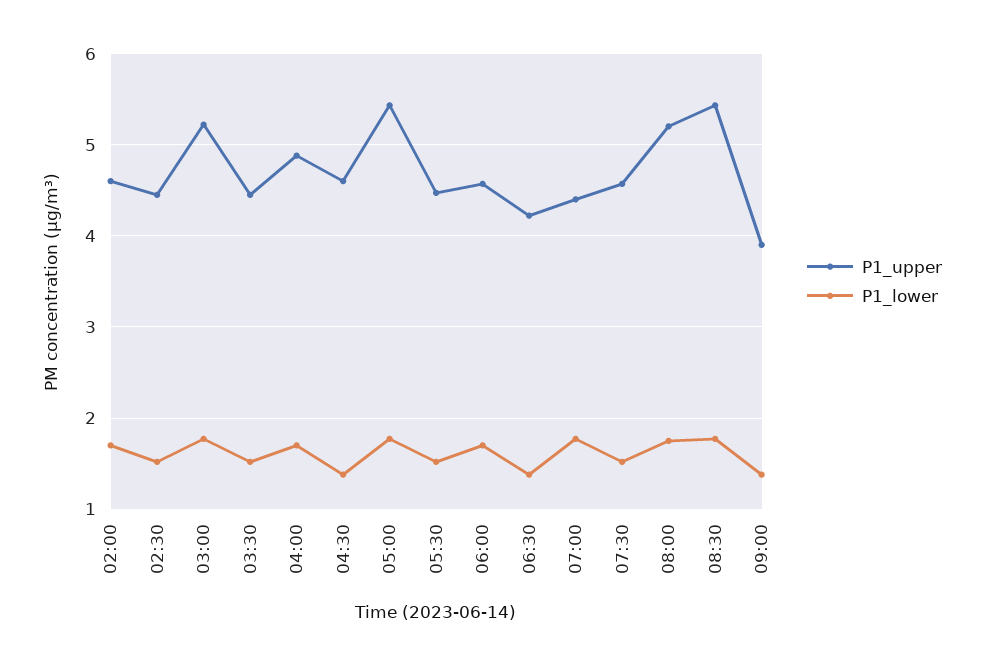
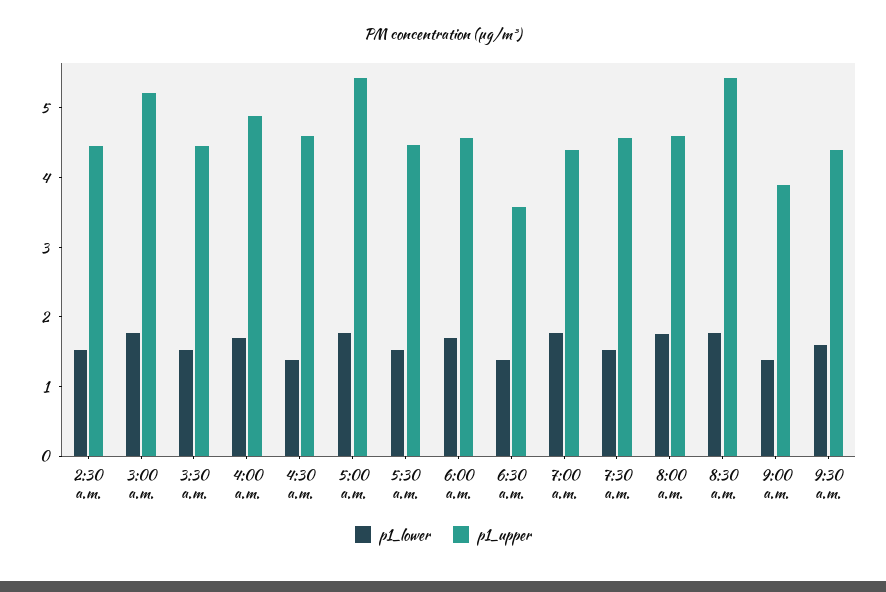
P1_upper, 02:00: 4.6 -> none
P1_lower, 02:00: 1.7 -> none
P1_upper, 06:30: 4.2 -> 3.6
P1_upper, 08:00: 5.2 -> 4.6
P1_lower, 9:30 a.m.: none -> 1.6
P1_upper, 9:30 a.m.: none -> 4.4

